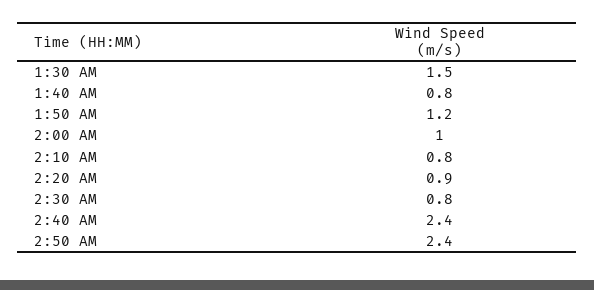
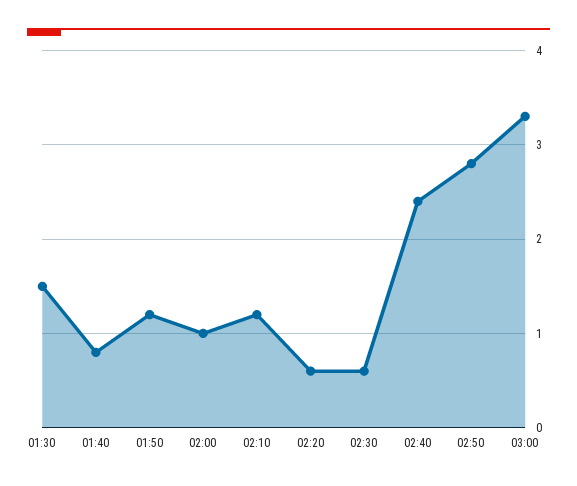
2:10 AM: 0.8 -> 1.2
2:20 AM: 0.9 -> 0.6
2:30 AM: 0.8 -> 0.6
2:50 AM: 2.4 -> 2.8
03:00: none -> 3.3

